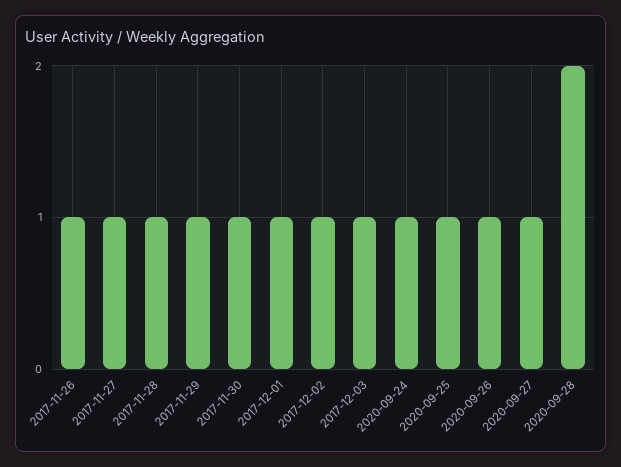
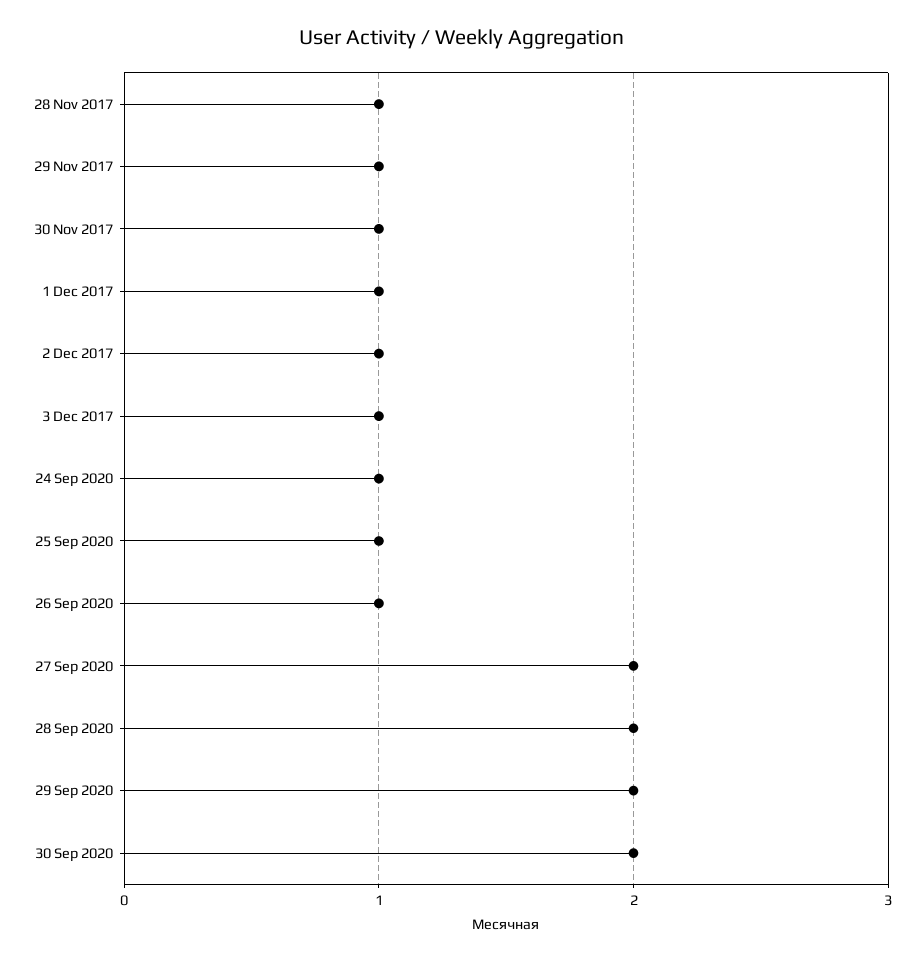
2017-11-26: 1 -> none
2017-11-27: 1 -> none
2020-09-27: 1 -> 2
29 Sep 2020: none -> 2
30 Sep 2020: none -> 2

